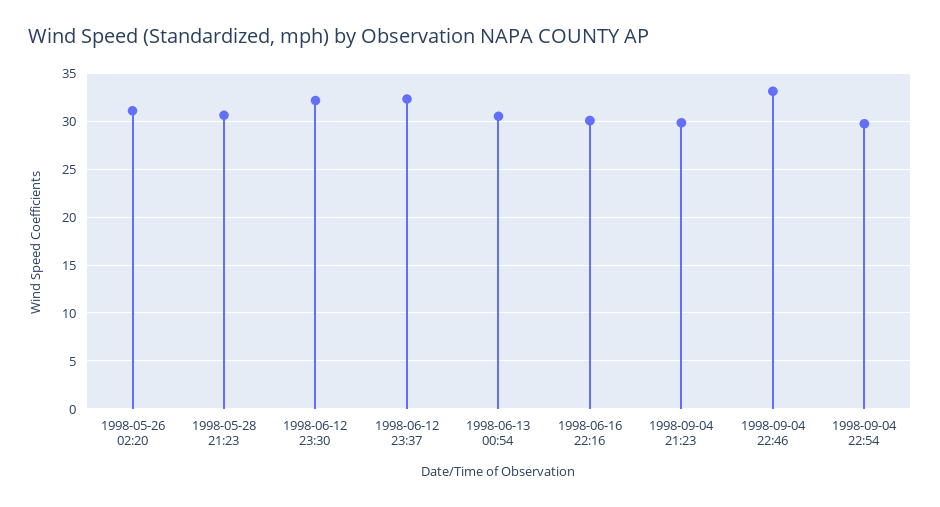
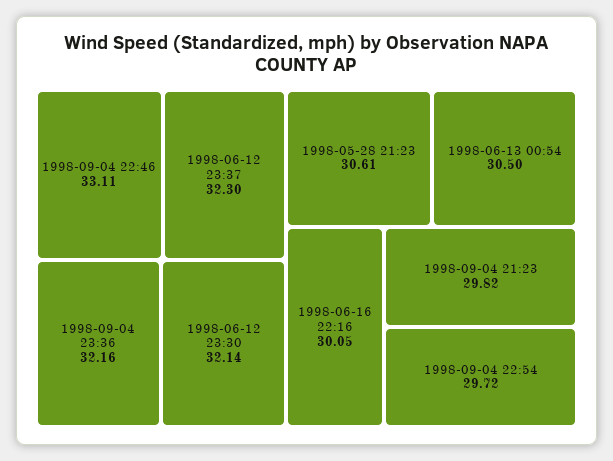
1998-05-26 02:20: 31 -> none
1998-09-04 23:36: none -> 32.16

